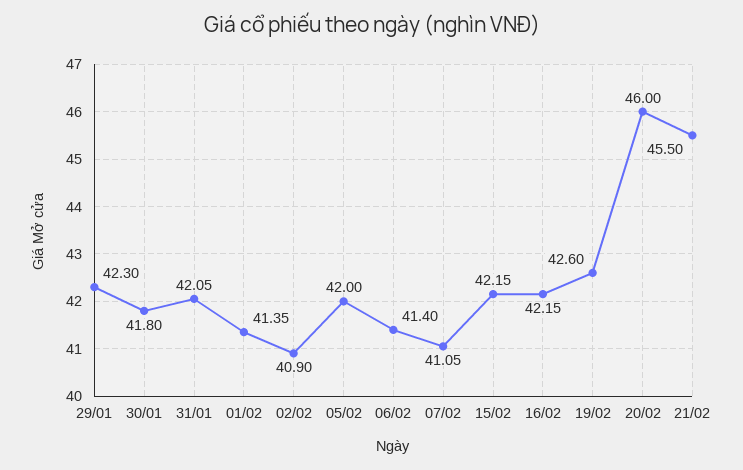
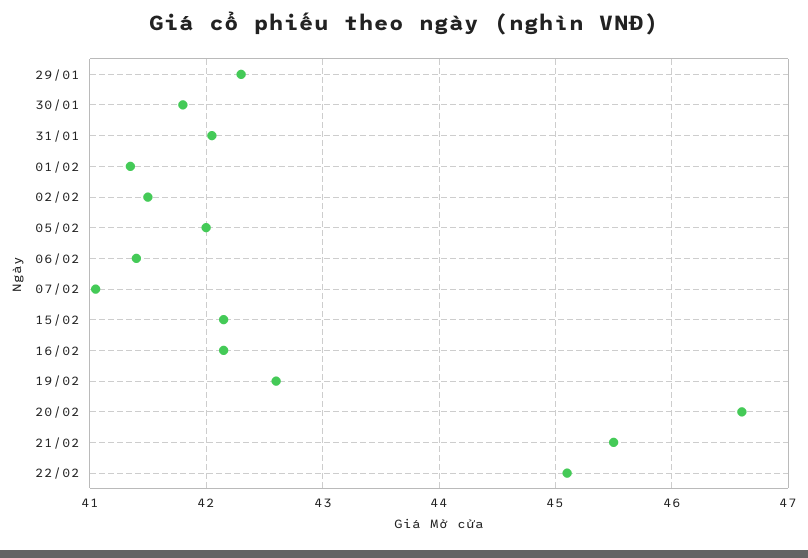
02/02: 40.9 -> 41.5
20/02: 46 -> 46.6
22/02: none -> 45.1

